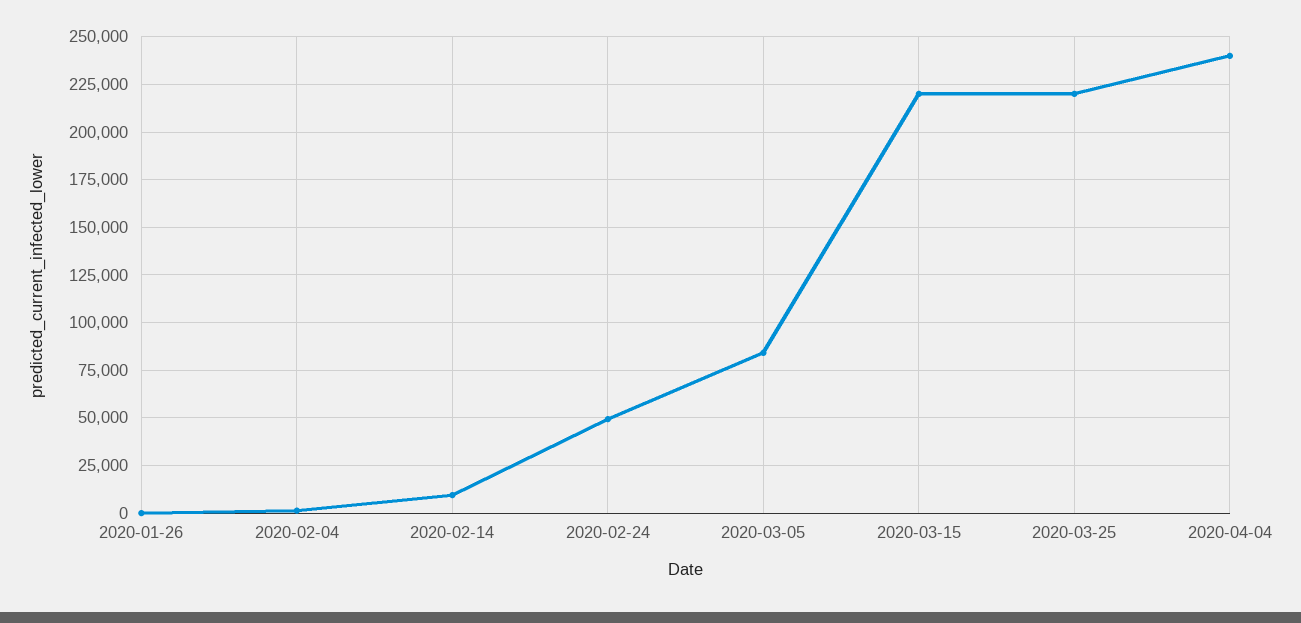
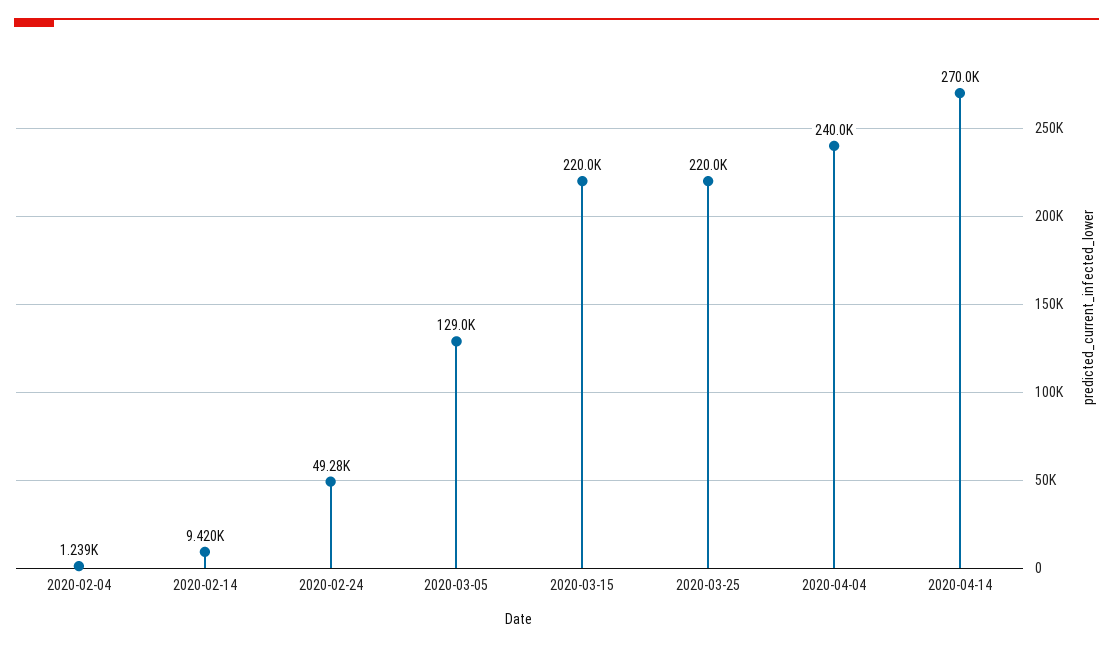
2020-01-26: 0 -> none
2020-03-05: 85000 -> 129000
2020-04-14: none -> 270000

